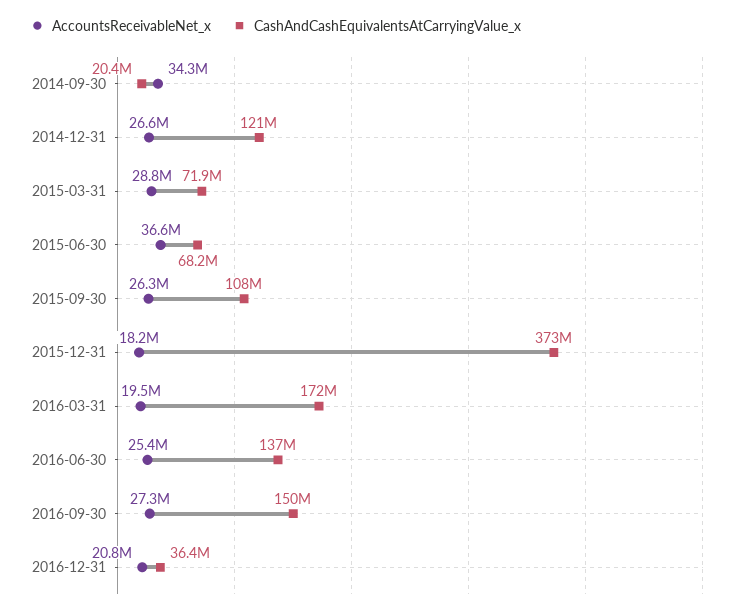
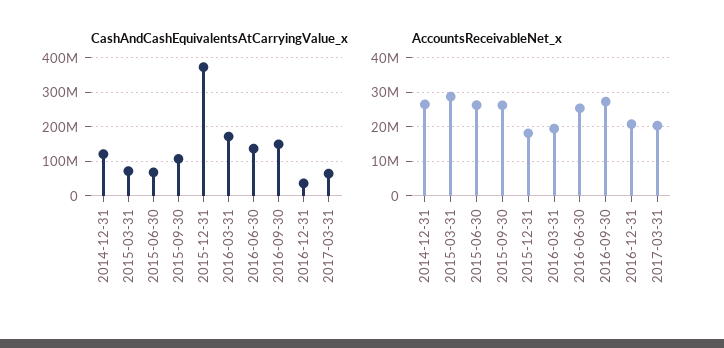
AccountsReceivableNet_x, 2014-09-30: 34300000 -> none
CashAndCashEquivalentsAtCarryingValue_x, 2014-09-30: 20400000 -> none
AccountsReceivableNet_x, 2015-06-30: 36600000 -> 26000000
CashAndCashEquivalentsAtCarryingValue_x, 2017-03-31: none -> 60000000
AccountsReceivableNet_x, 2017-03-31: none -> 20000000

